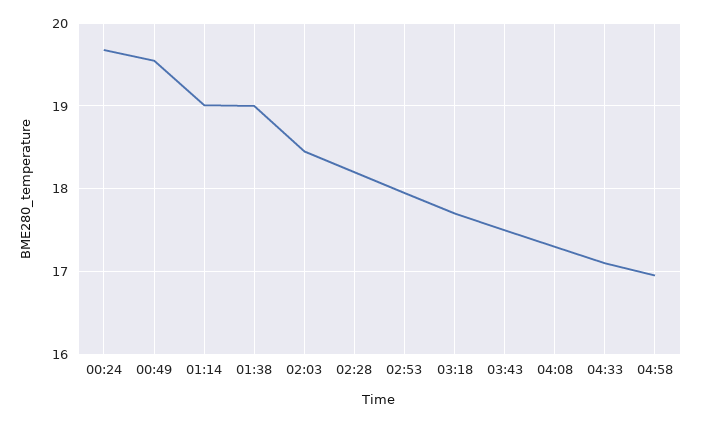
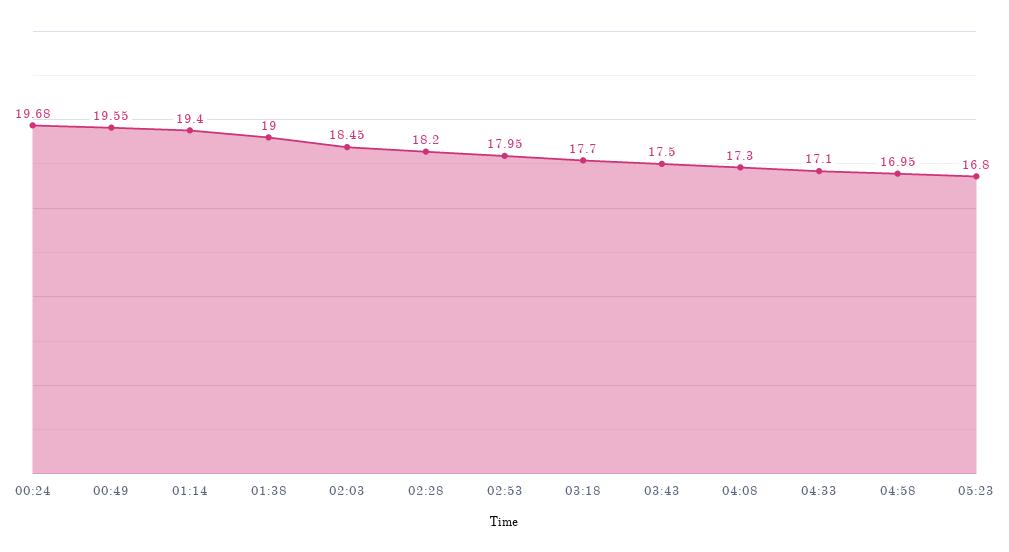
01:14: 19 -> 19.4
05:23: none -> 16.8

